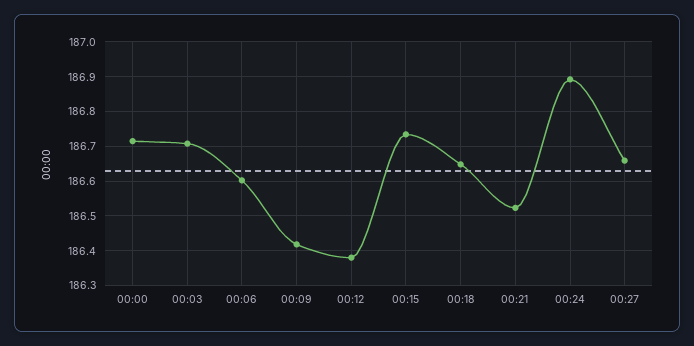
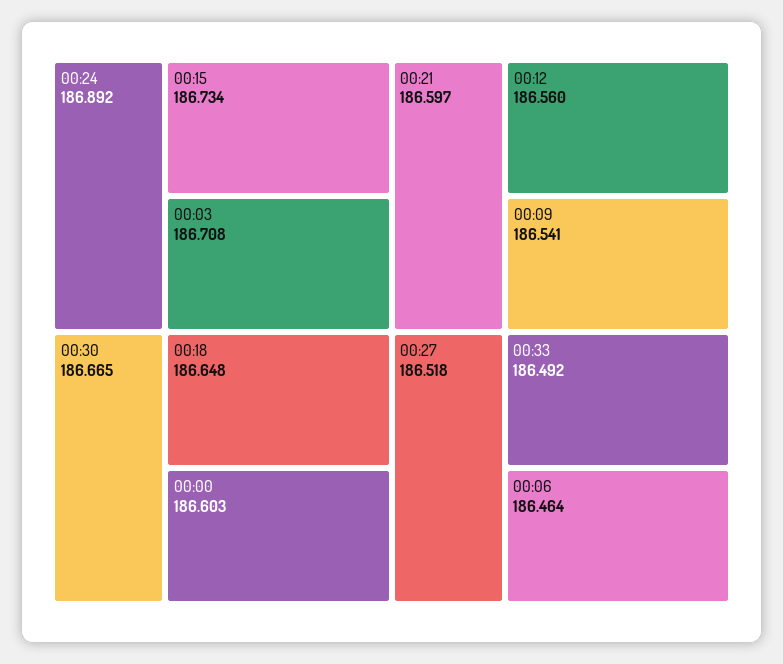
00:00: 186.72 -> 186.603
00:06: 186.6 -> 186.464
00:09: 186.42 -> 186.541
00:12: 186.38 -> 186.56
00:21: 186.52 -> 186.597
00:27: 186.66 -> 186.518
00:30: none -> 186.665
00:33: none -> 186.492

